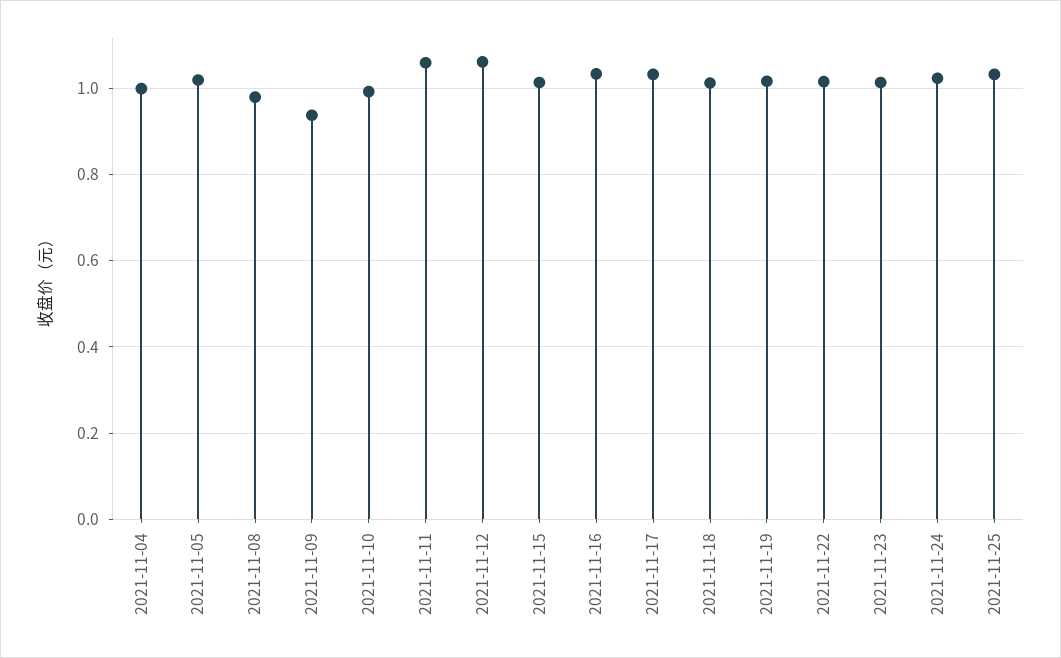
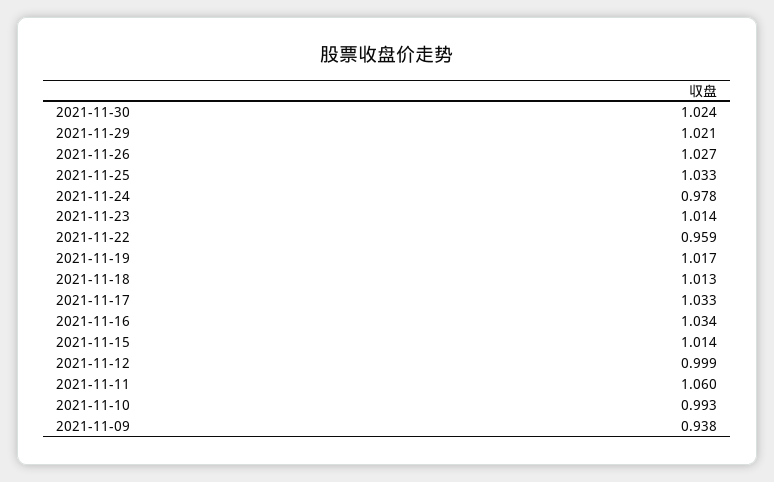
2021-11-04: 1 -> none
2021-11-05: 1.02 -> none
2021-11-08: 0.98 -> none
2021-11-12: 1.06 -> 0.999
2021-11-22: 1.02 -> 0.959
2021-11-24: 1.02 -> 0.978
2021-11-30: none -> 1.024
2021-11-29: none -> 1.021
2021-11-26: none -> 1.027

